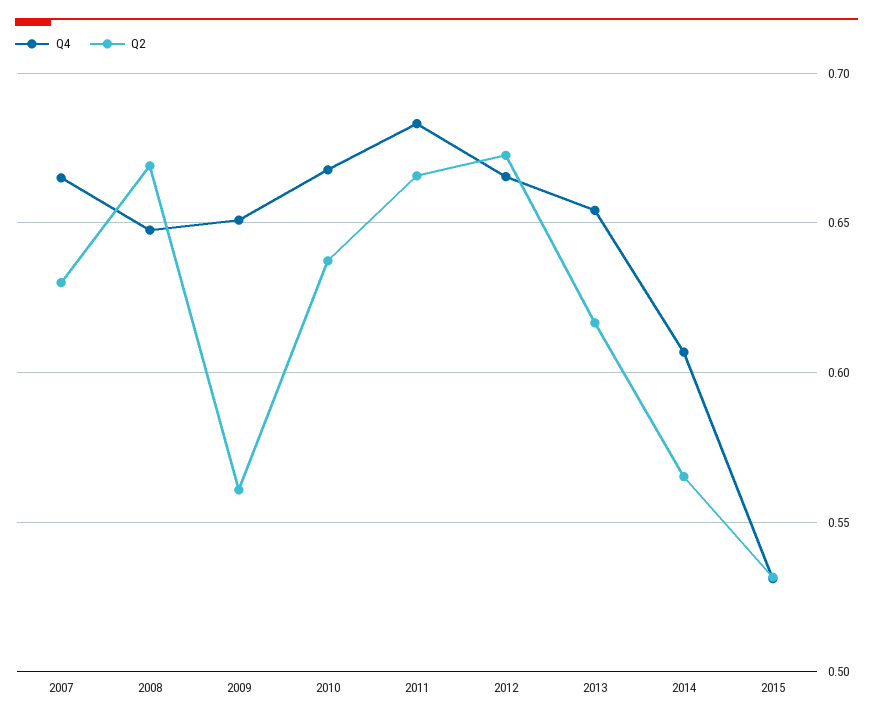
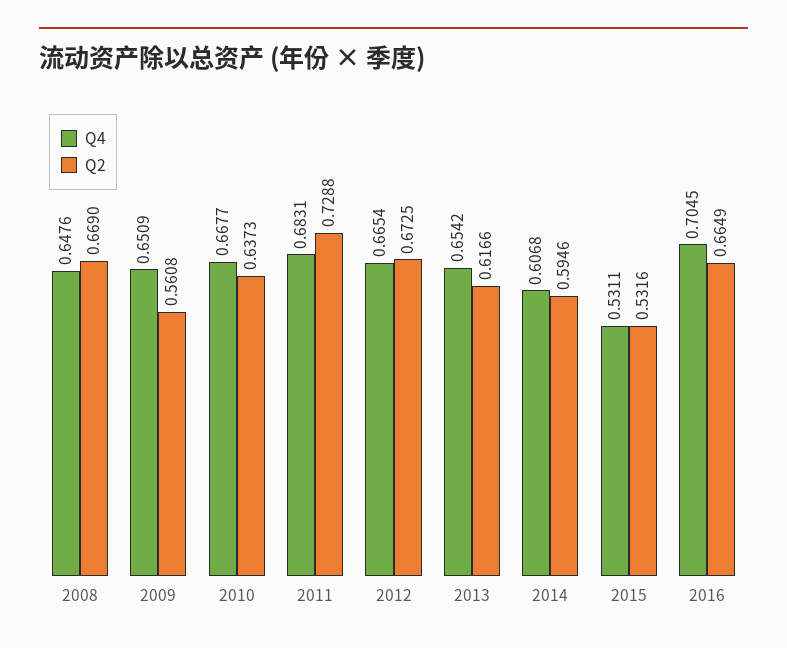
Q4, 2007: 0.665 -> none
Q2, 2007: 0.63 -> none
Q2, 2011: 0.665 -> 0.7288
Q2, 2014: 0.565 -> 0.5946
Q4, 2016: none -> 0.7045
Q2, 2016: none -> 0.6649

